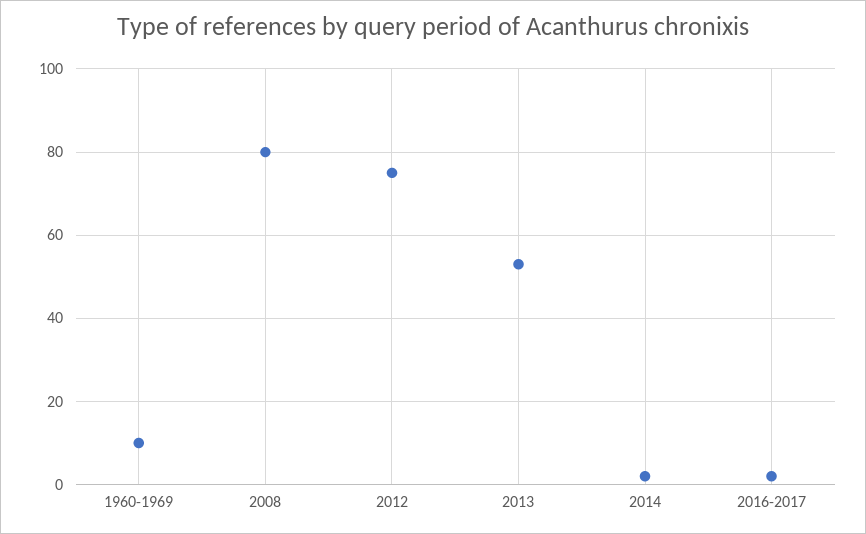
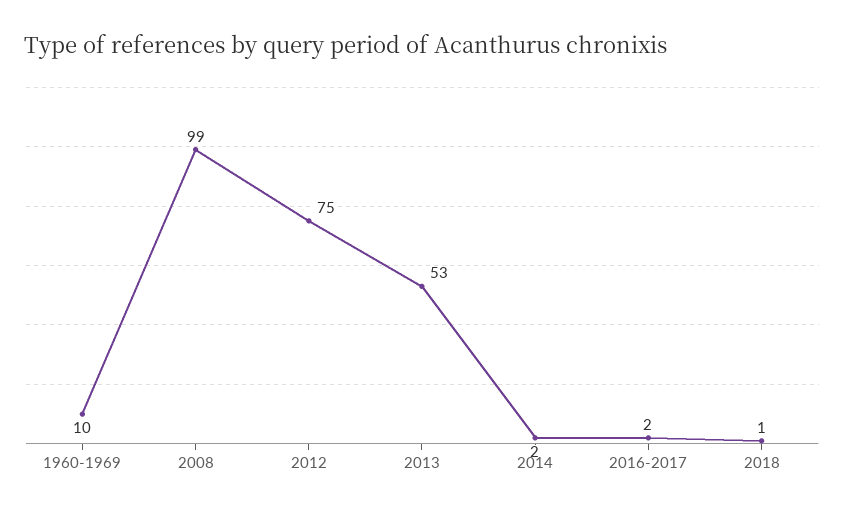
2008: 80 -> 99
2018: none -> 1

